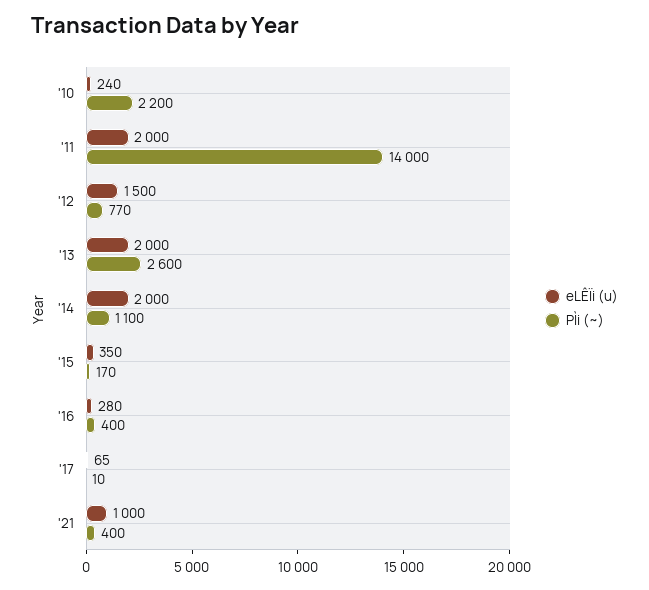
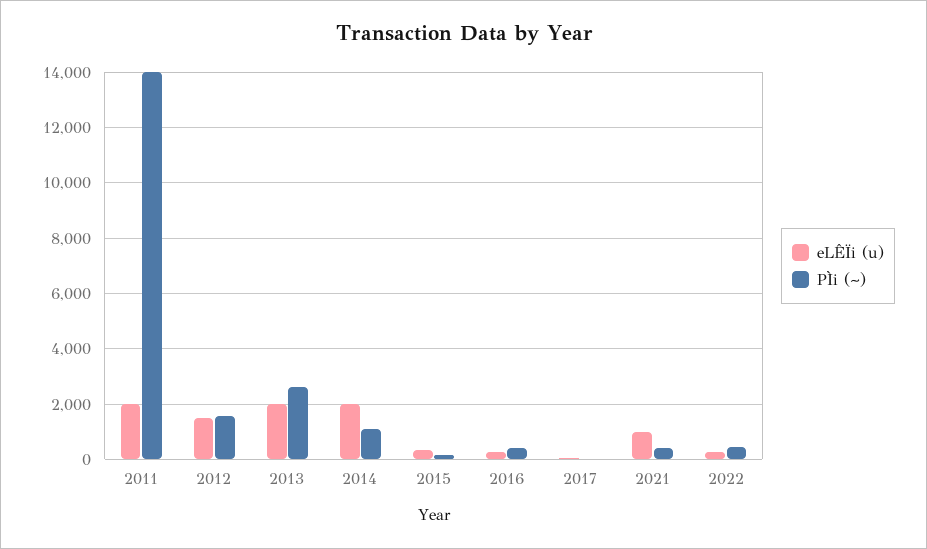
eLÊÏi (u), '10: 240 -> none
PÌi (~), '10: 2200 -> none
PÌi (~), '12: 770 -> 1500
eLÊÏi (u), 2022: none -> 250
PÌi (~), 2022: none -> 500

